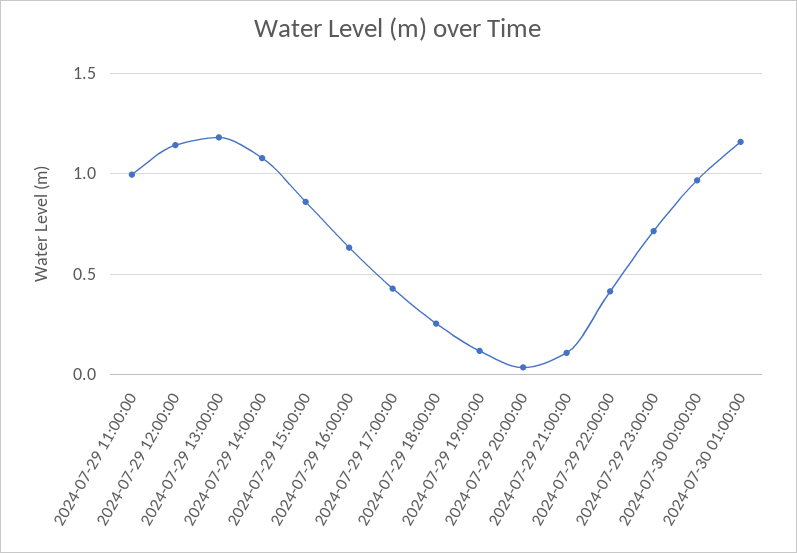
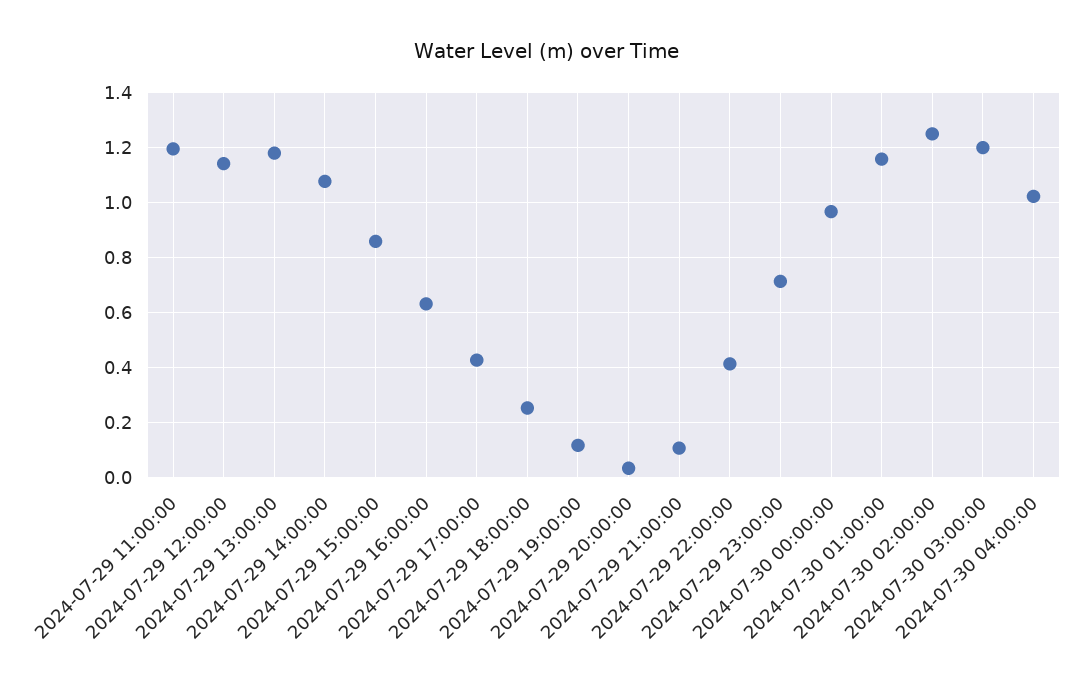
2024-07-29 11:00:00: 1 -> 1.2
2024-07-30 02:00:00: none -> 1.25
2024-07-30 03:00:00: none -> 1.2
2024-07-30 04:00:00: none -> 1.025

